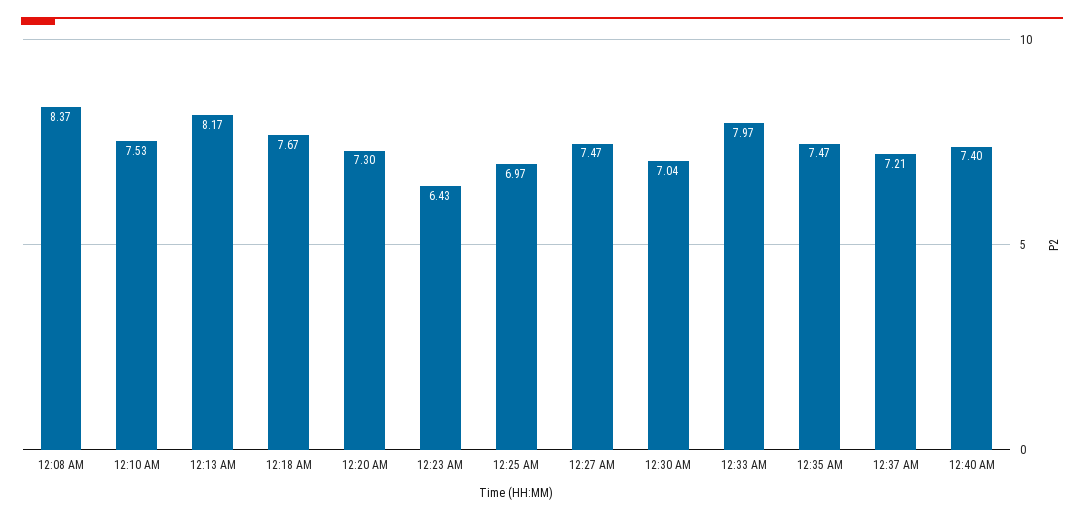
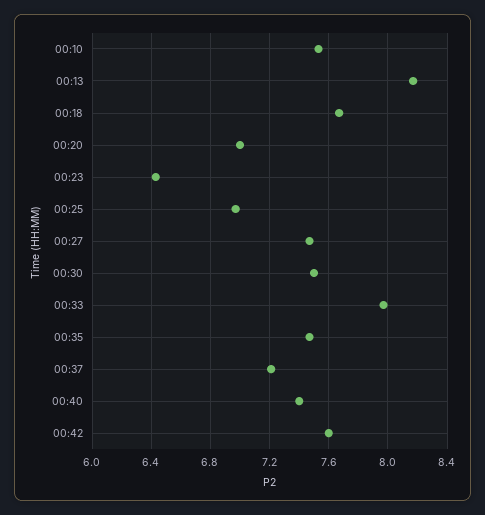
12:08 AM: 8.37 -> none
12:20 AM: 7.3 -> 7
12:30 AM: 7.04 -> 7.5
00:42: none -> 7.6

